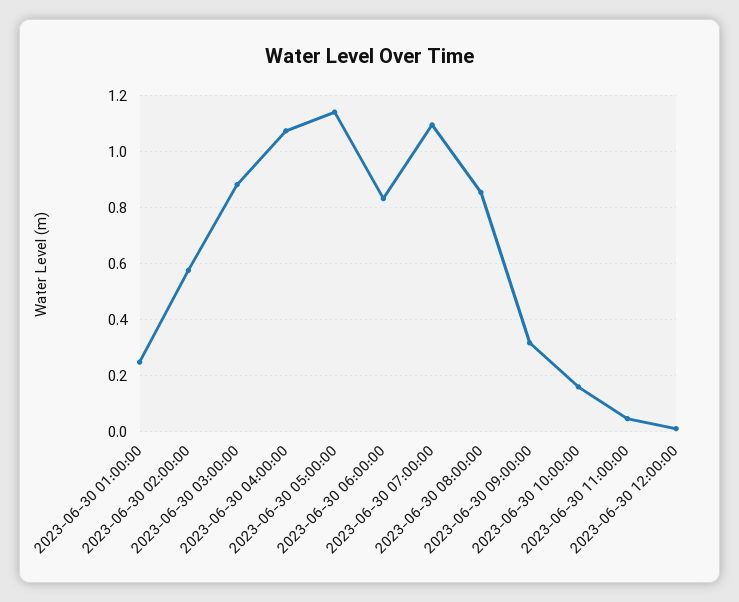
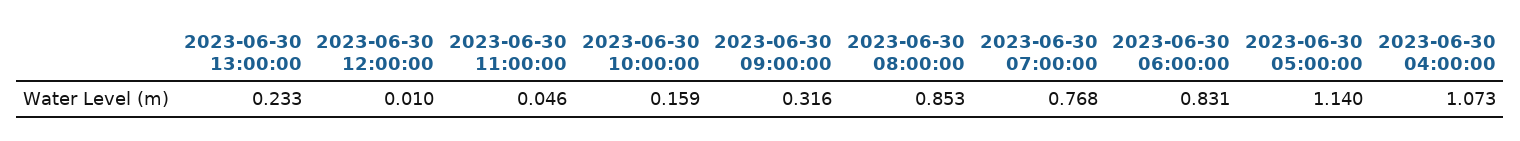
2023-06-30 01:00:00: 0.25 -> none
2023-06-30 02:00:00: 0.575 -> none
2023-06-30 03:00:00: 0.875 -> none
2023-06-30 07:00:00: 1.1 -> 0.768
2023-06-30 13:00:00: none -> 0.233

